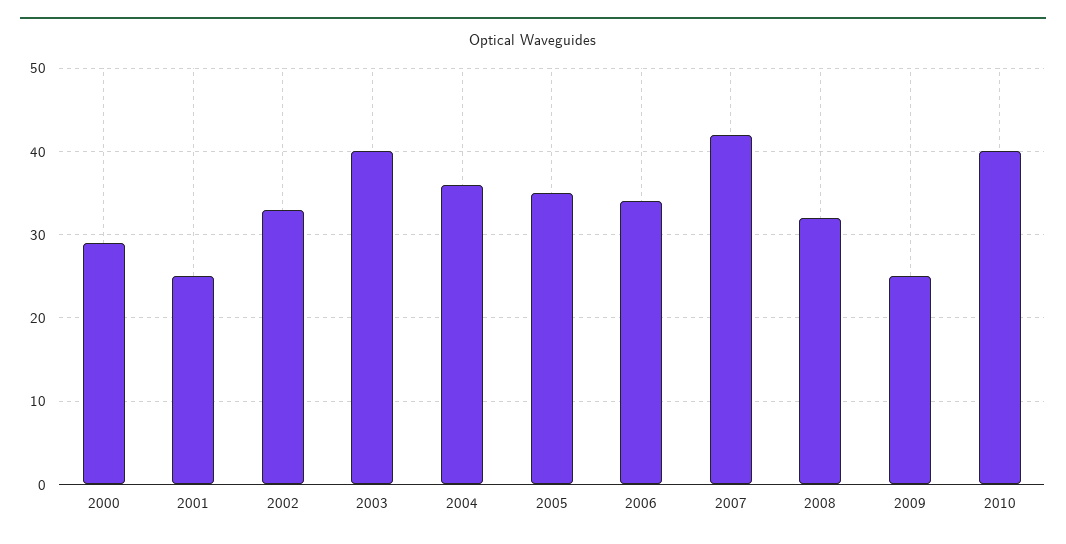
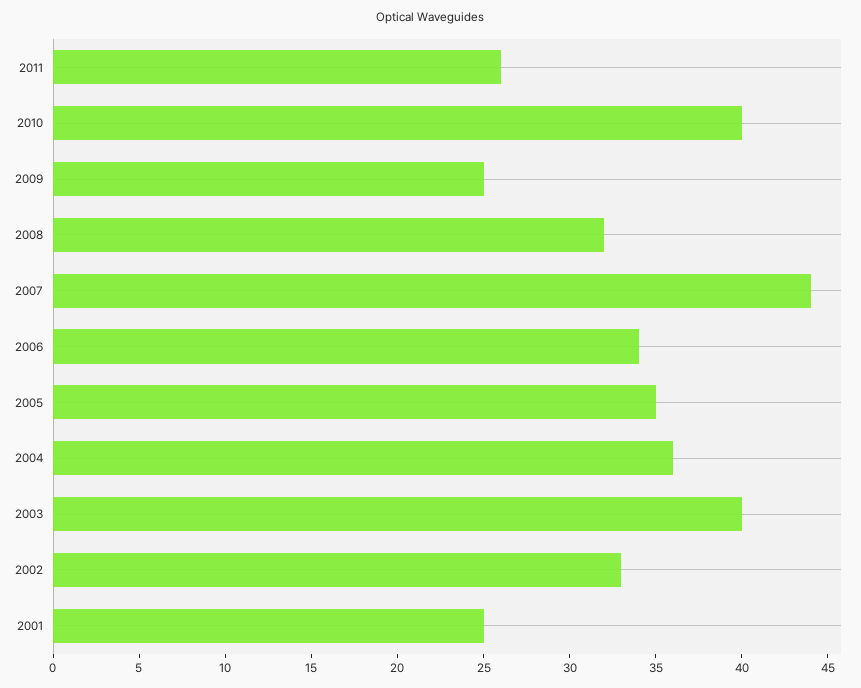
2000: 29 -> none
2007: 42 -> 44
2011: none -> 26

